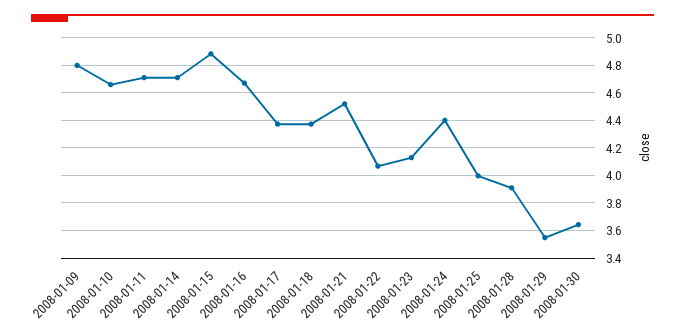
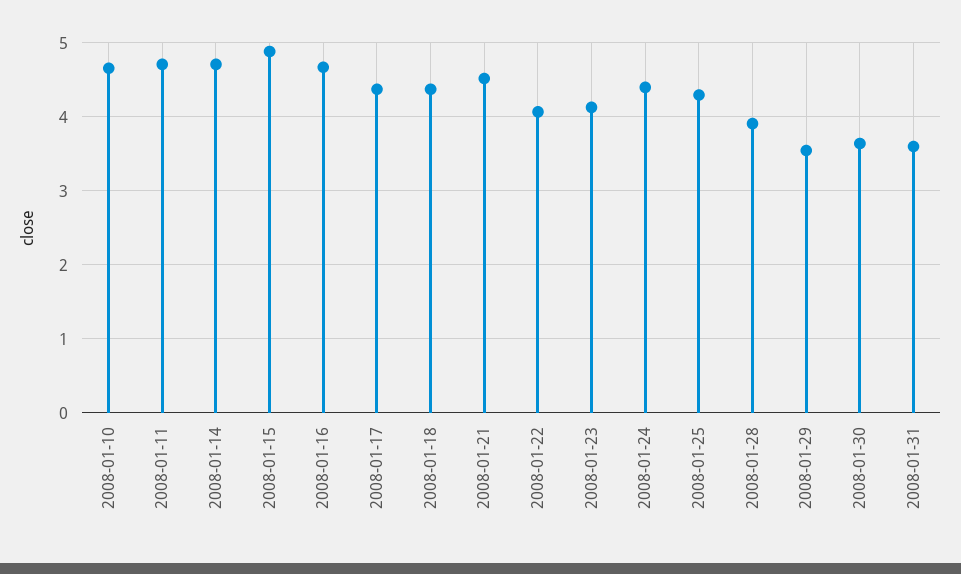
2008-01-09: 4.8 -> none
2008-01-25: 4 -> 4.3
2008-01-31: none -> 3.6

